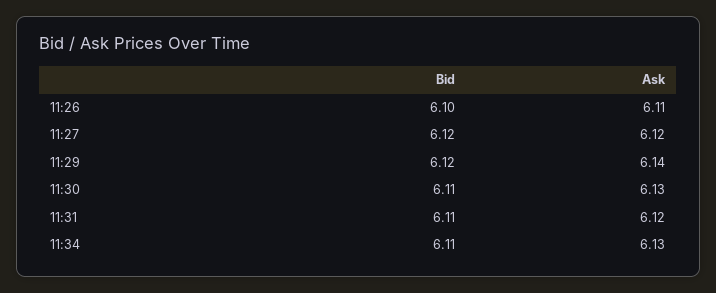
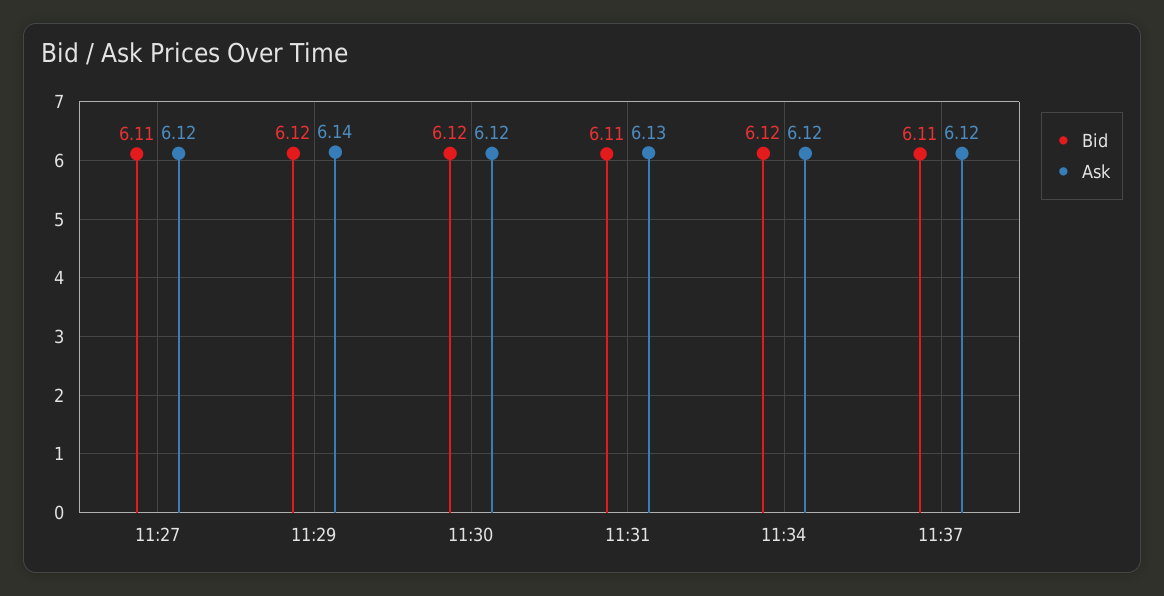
Bid, 11:26: 6.1 -> none
Ask, 11:26: 6.11 -> none
Bid, 11:27: 6.12 -> 6.11
Bid, 11:30: 6.11 -> 6.12
Ask, 11:30: 6.13 -> 6.12
Ask, 11:31: 6.12 -> 6.13
Bid, 11:34: 6.11 -> 6.12
Ask, 11:34: 6.13 -> 6.12
Bid, 11:37: none -> 6.11
Ask, 11:37: none -> 6.12

